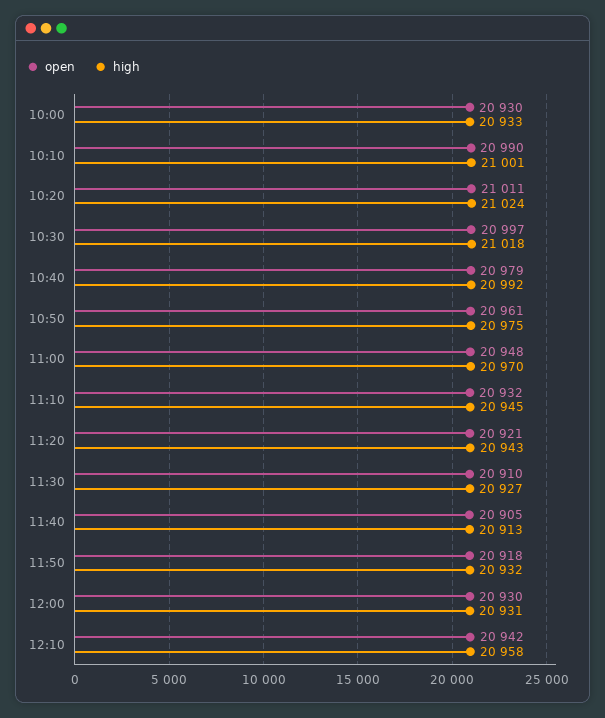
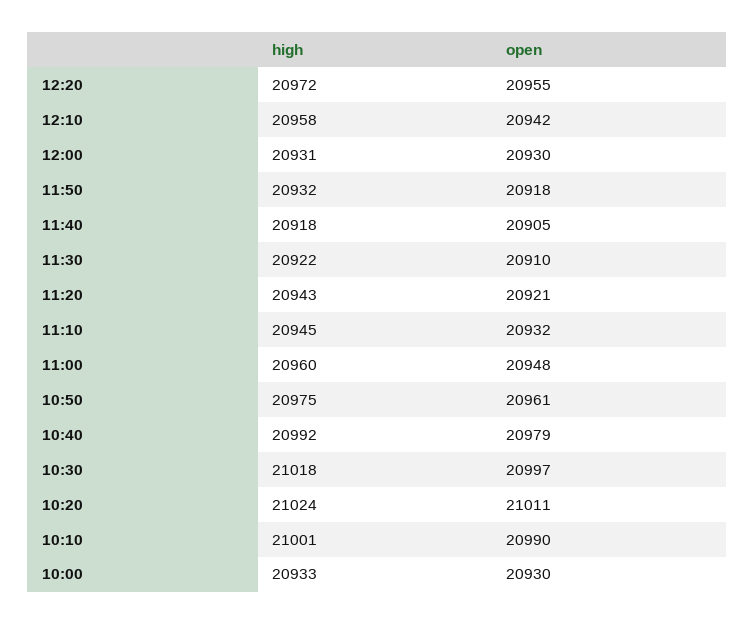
high, 11:00: 20970 -> 20960
high, 11:30: 20927 -> 20922
high, 11:40: 20913 -> 20918
high, 12:20: none -> 20972
open, 12:20: none -> 20955

